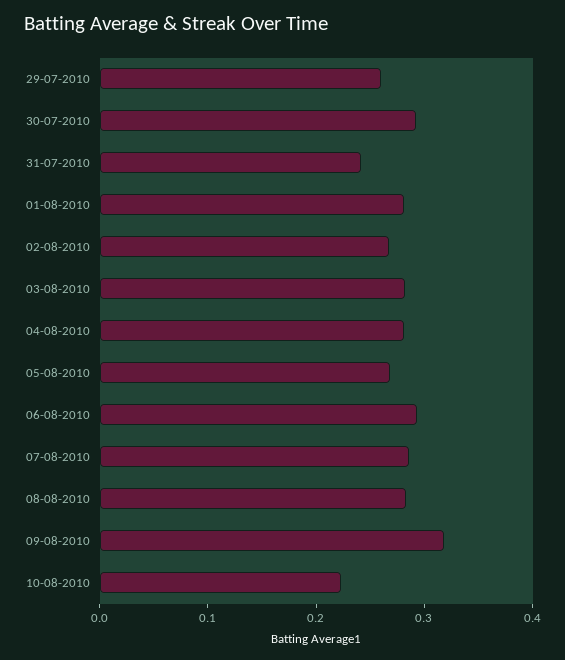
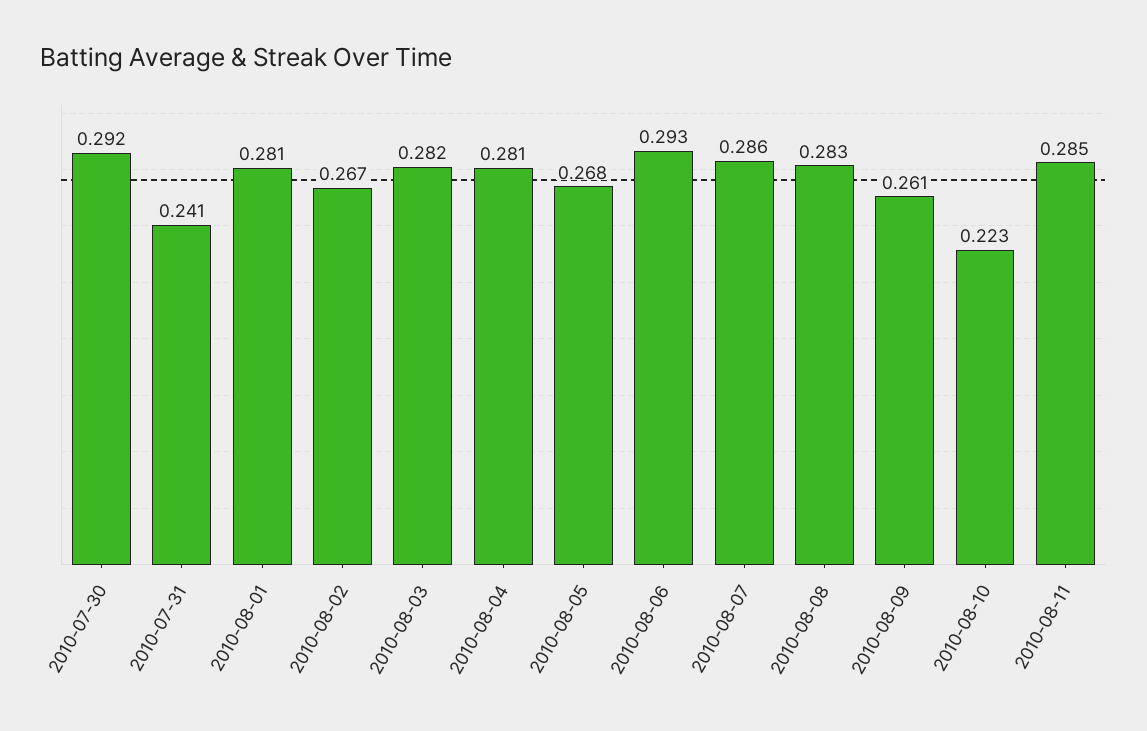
29-07-2010: 0.26 -> none
09-08-2010: 0.32 -> 0.261
2010-08-11: none -> 0.285

